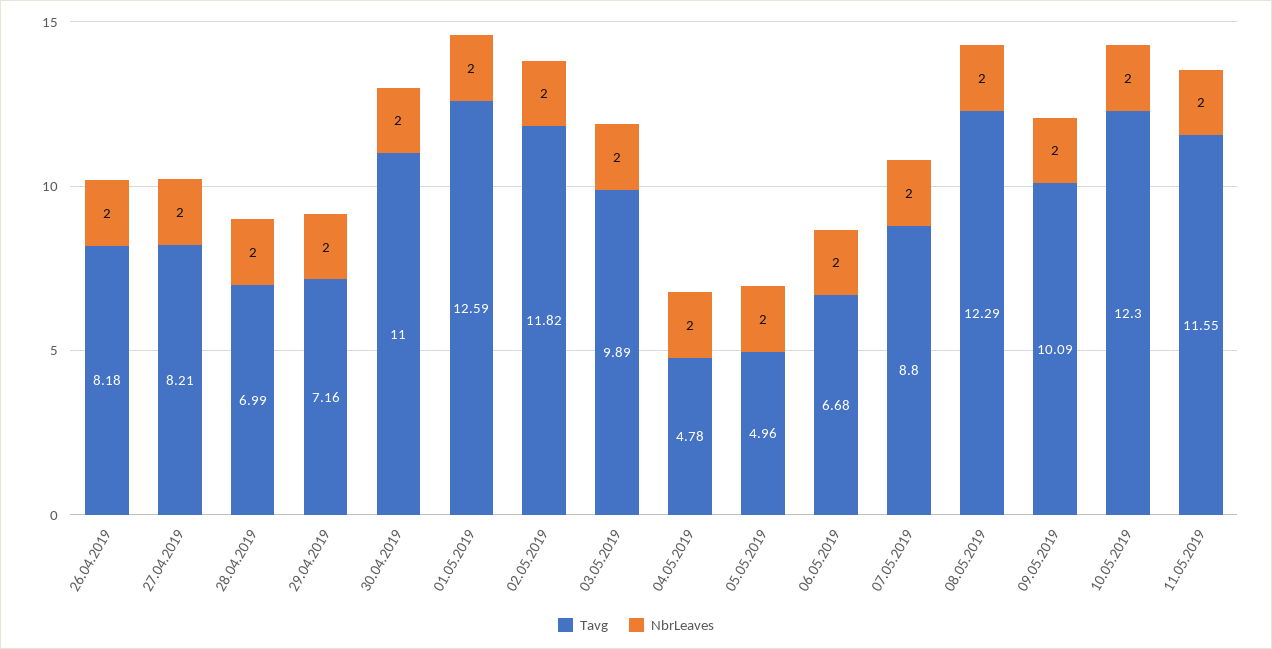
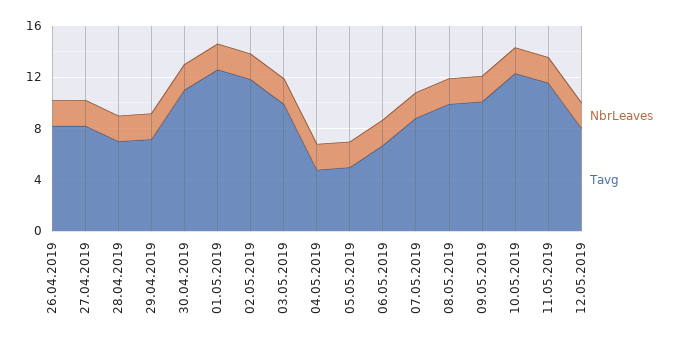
Tavg, 08.05.2019: 12.29 -> 10
NbrLeaves, 12.05.2019: none -> 2
Tavg, 12.05.2019: none -> 8

